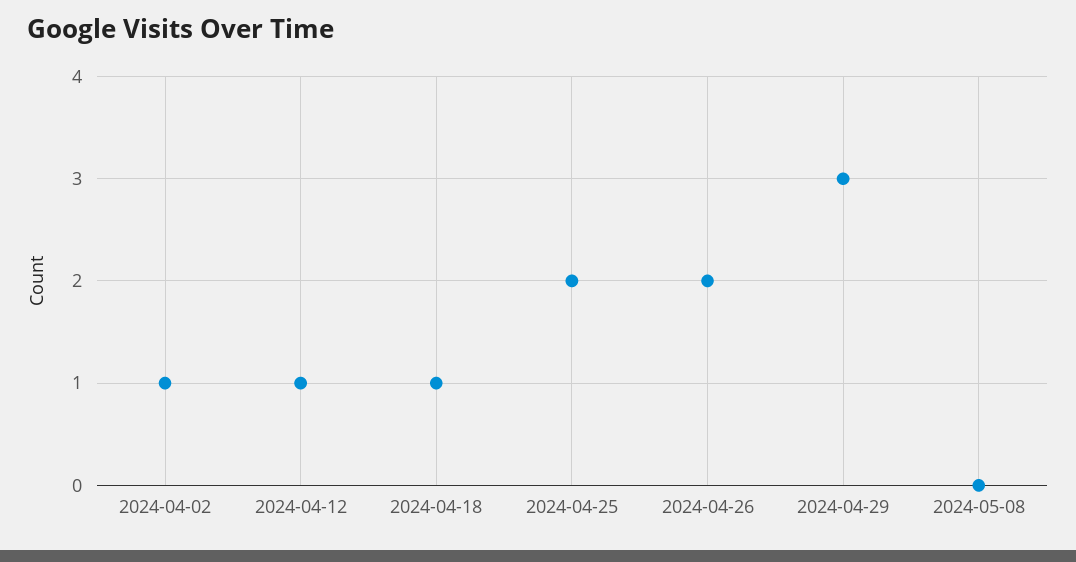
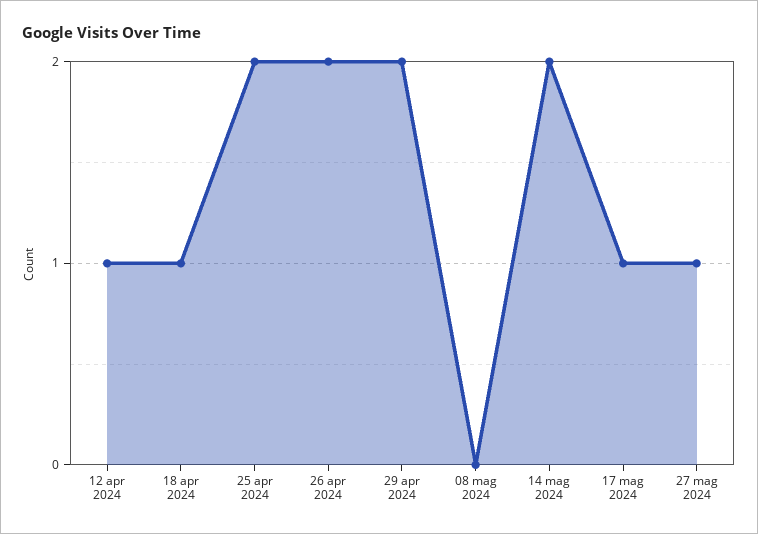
2024-04-02: 1 -> none
2024-04-29: 3 -> 2
14 mag 2024: none -> 2
17 mag 2024: none -> 1
27 mag 2024: none -> 1

